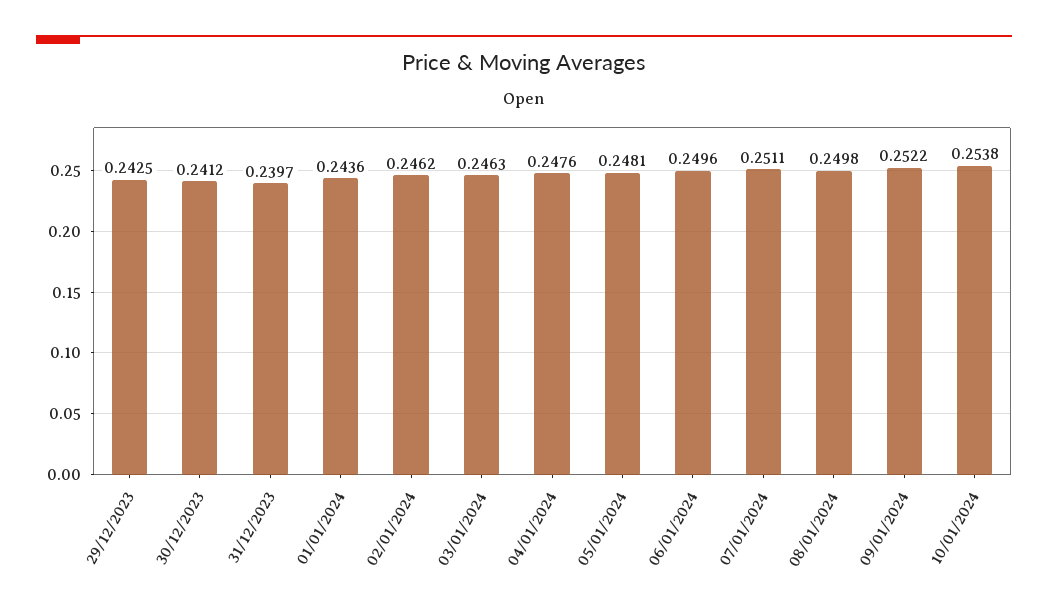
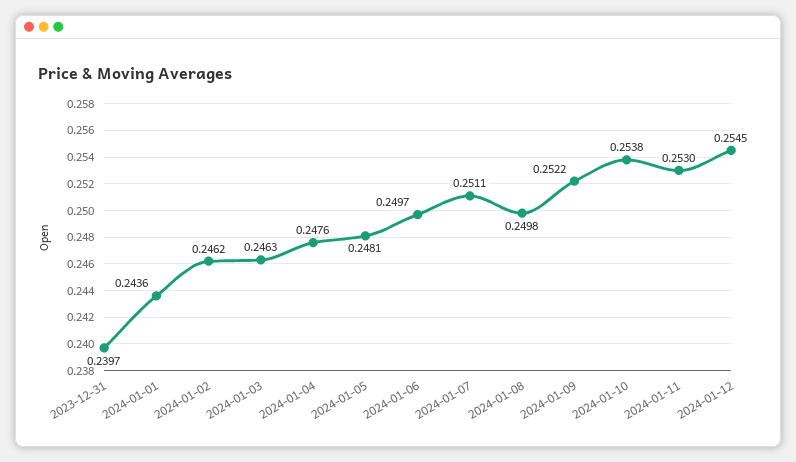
29/12/2023: 0.2425 -> none
30/12/2023: 0.2412 -> none
06/01/2024: 0.2496 -> 0.2497
2024-01-11: none -> 0.253
2024-01-12: none -> 0.2545

